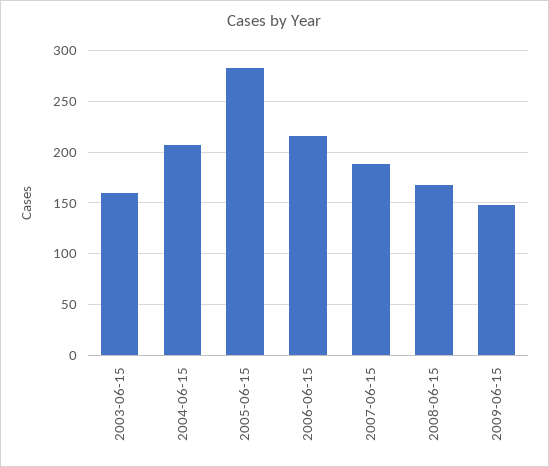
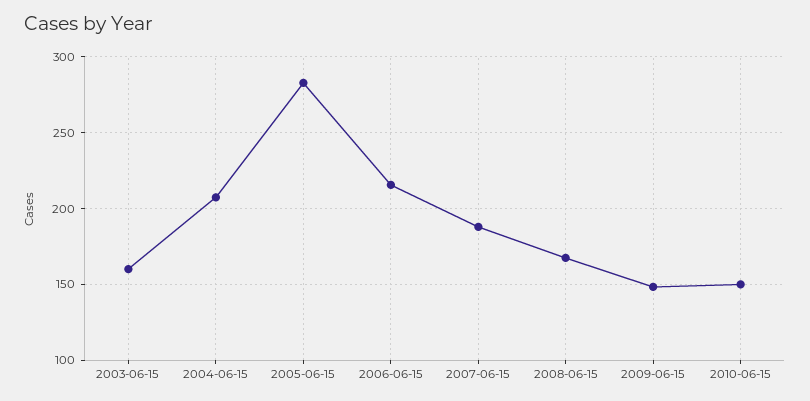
2010-06-15: none -> 150

